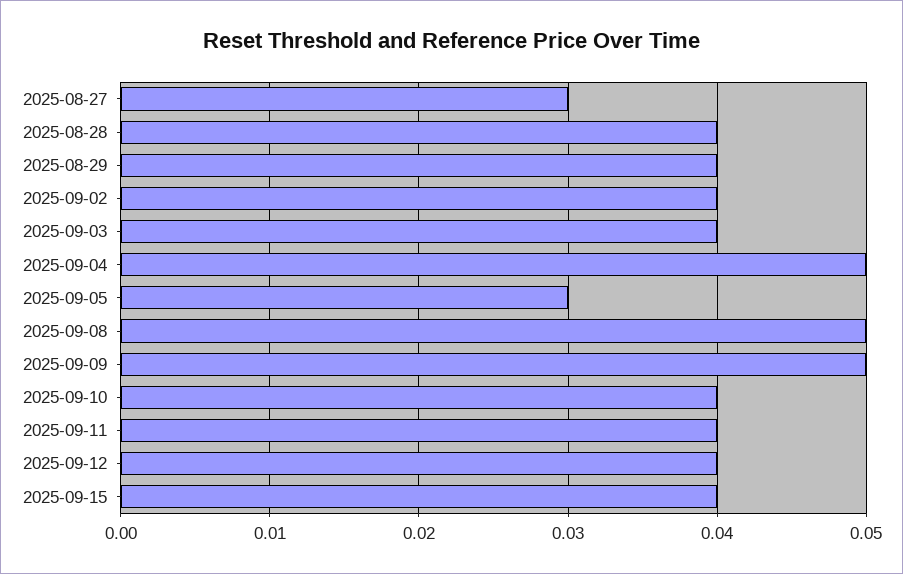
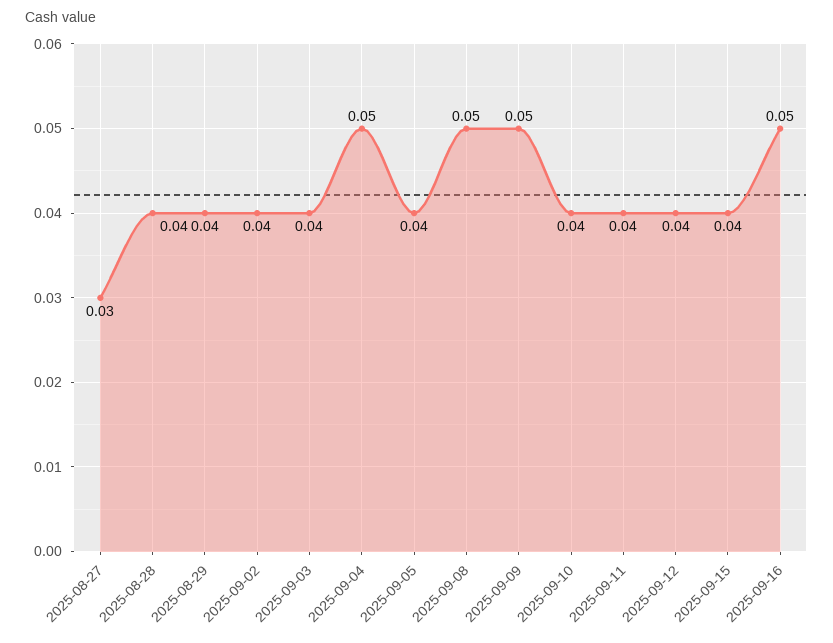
2025-09-05: 0.03 -> 0.04
2025-09-16: none -> 0.05

